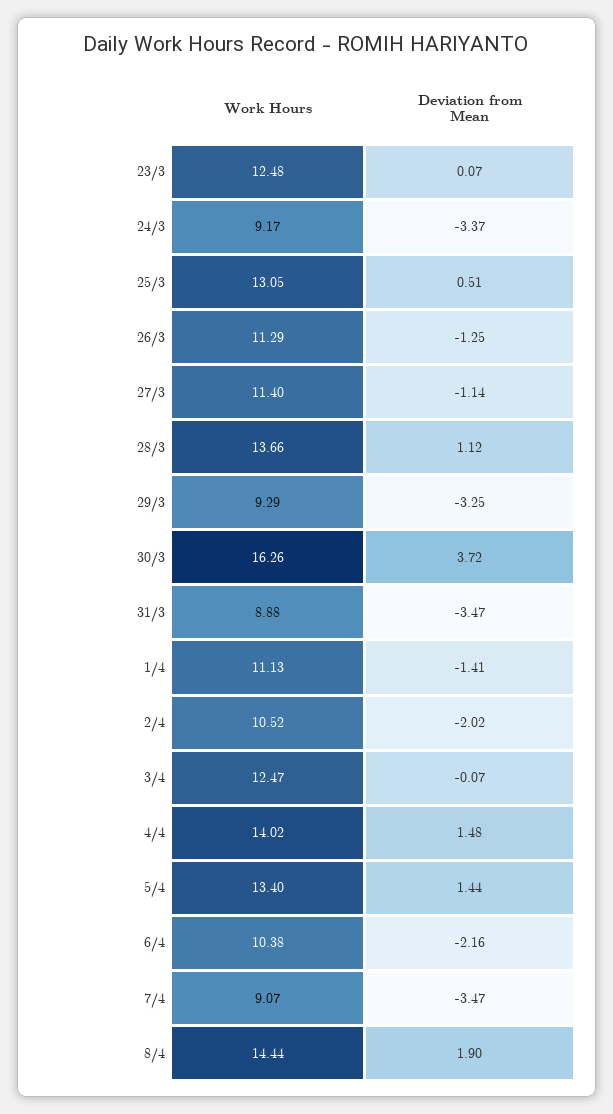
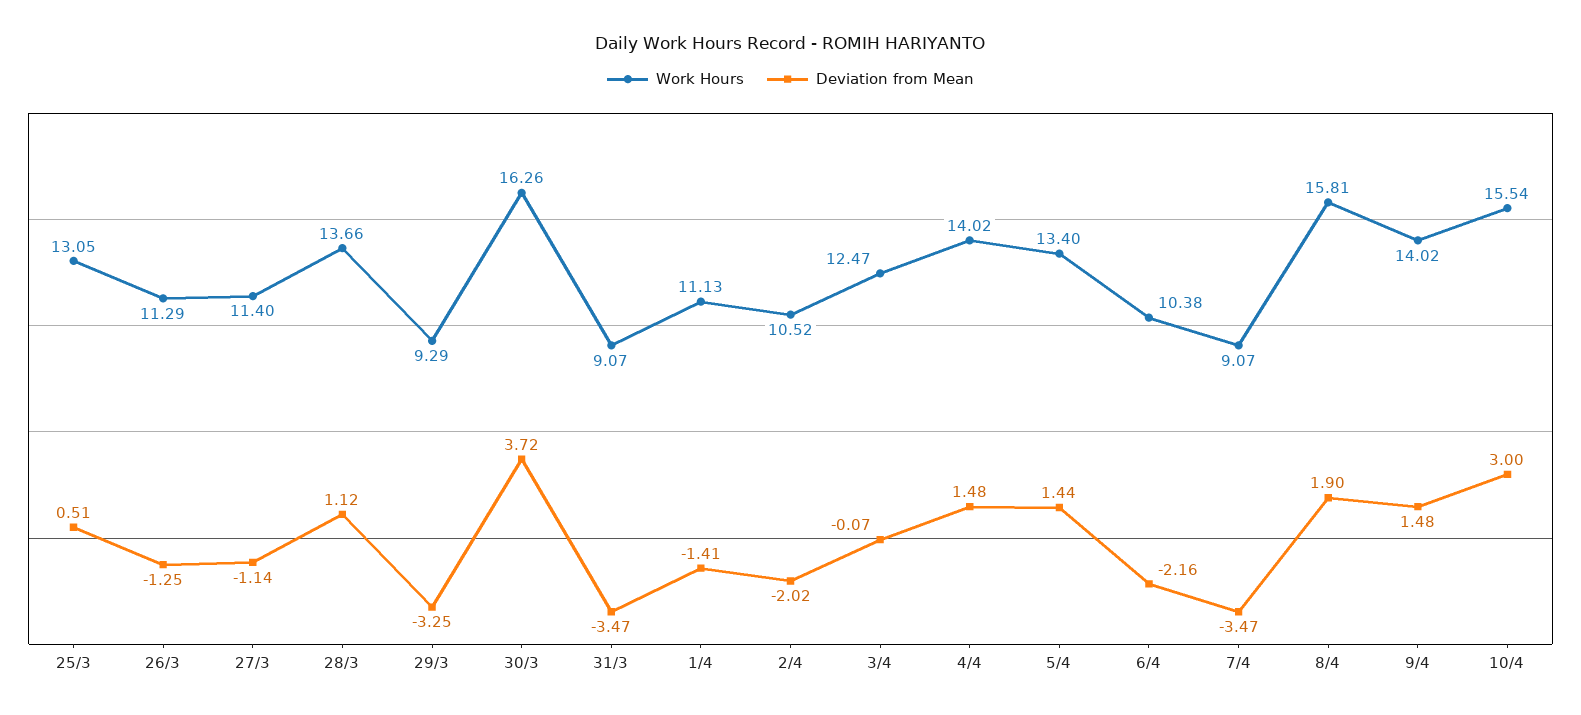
Work Hours, 23/3: 12.48 -> none
Deviation from Mean, 23/3: 0.07 -> none
Work Hours, 24/3: 9.17 -> none
Deviation from Mean, 24/3: -3.37 -> none
Work Hours, 31/3: 8.88 -> 9.07
Work Hours, 8/4: 14.44 -> 15.81
Work Hours, 9/4: none -> 14.02
Deviation from Mean, 9/4: none -> 1.48
Work Hours, 10/4: none -> 15.54
Deviation from Mean, 10/4: none -> 3

